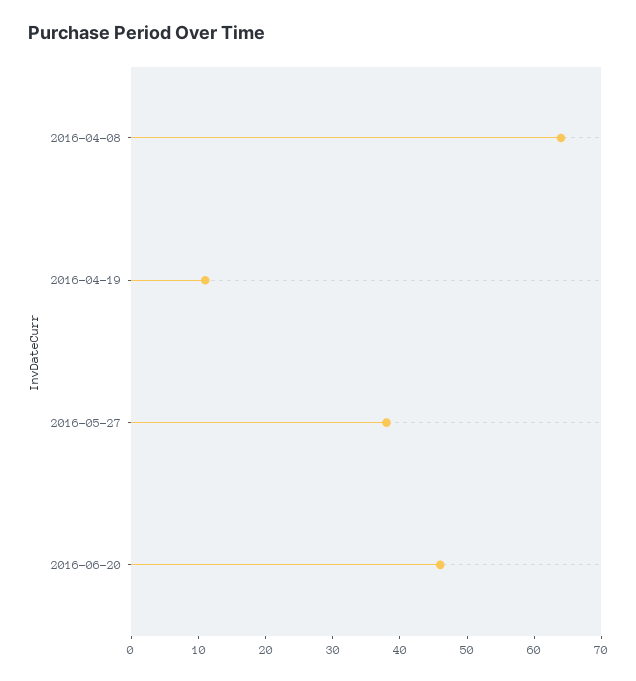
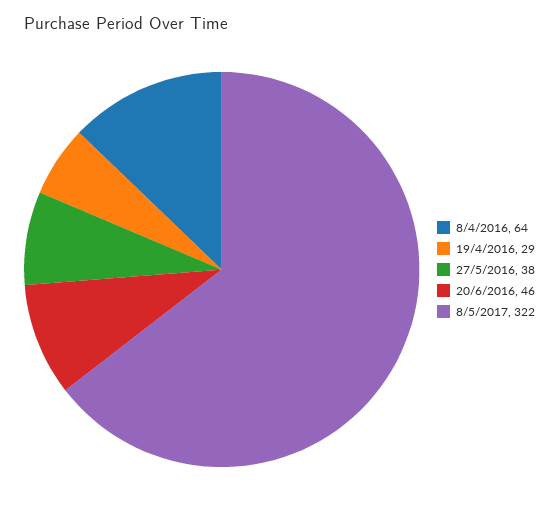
2016-04-19: 10 -> 29
8/5/2017: none -> 322

